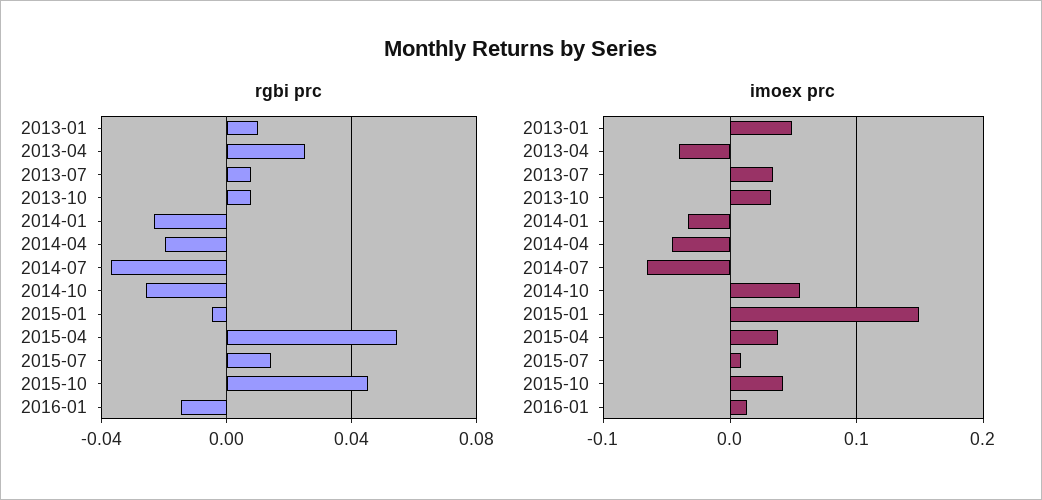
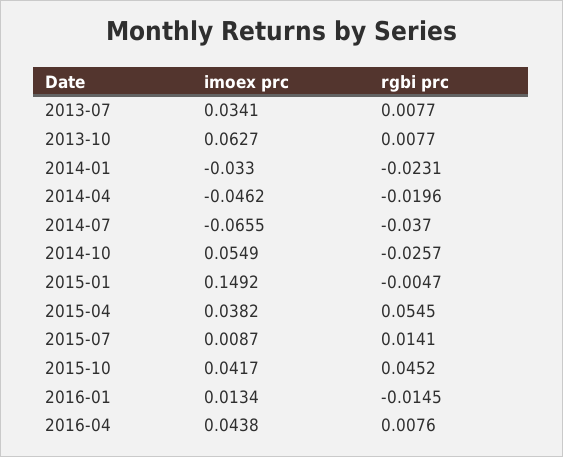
rgbi prc, 2013-01: 0.01 -> none
rgbi prc, 2013-04: 0.025 -> none
imoex prc, 2013-01: 0.05 -> none
imoex prc, 2013-04: -0.04 -> none
imoex prc, 2013-10: 0.03 -> 0.0627
imoex prc, 2016-04: none -> 0.0438
rgbi prc, 2016-04: none -> 0.0076

